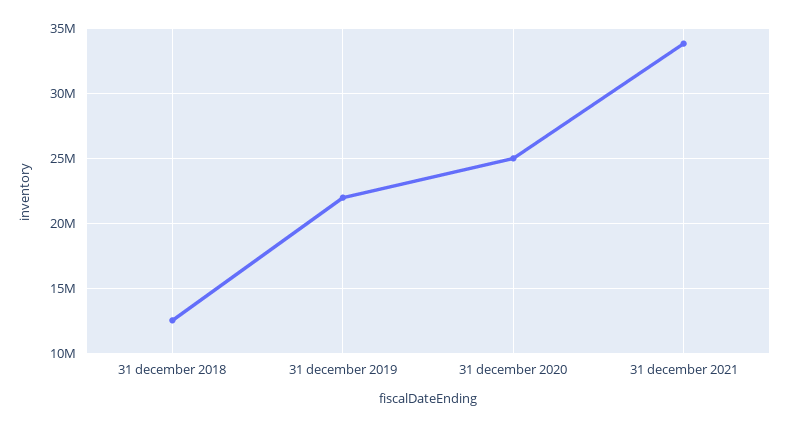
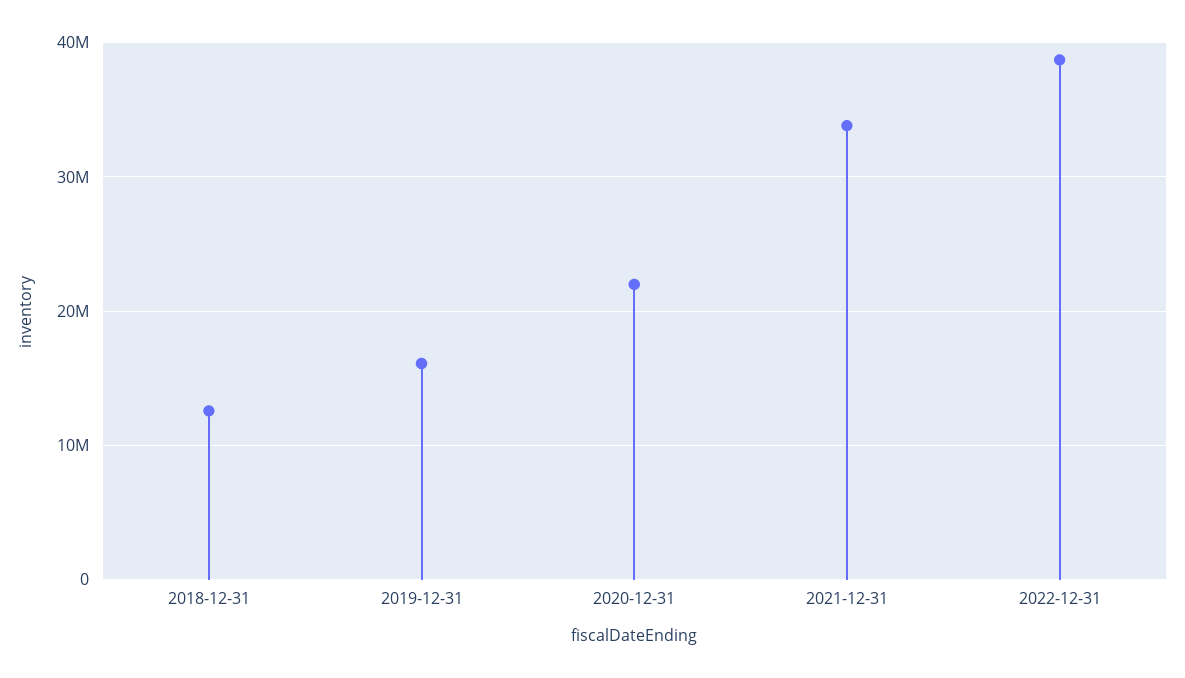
31 december 2019: 22000000 -> 16000000
31 december 2020: 25000000 -> 22000000
2022-12-31: none -> 39000000

